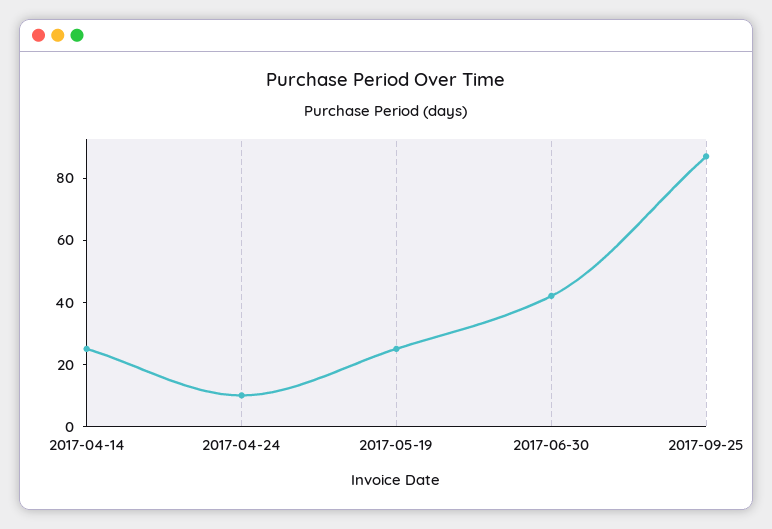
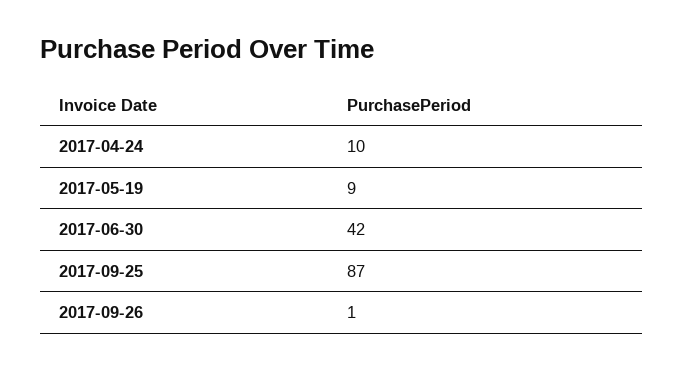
2017-04-14: 25 -> none
2017-05-19: 25 -> 9
2017-09-26: none -> 1

